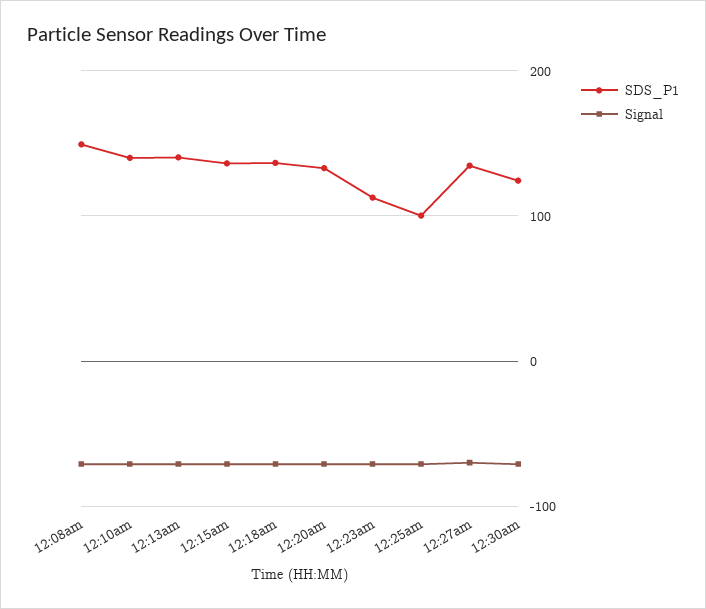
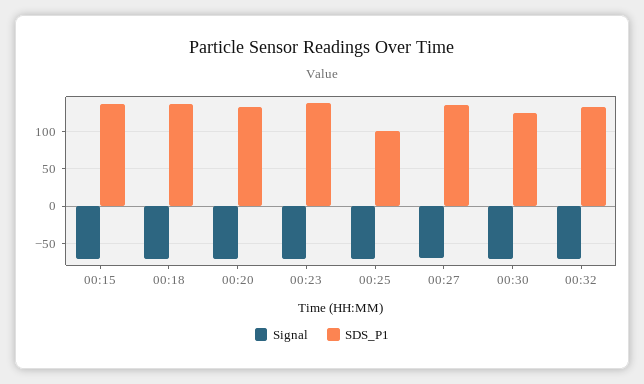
SDS_P1, 12:08am: 150 -> none
Signal, 12:08am: -70 -> none
SDS_P1, 12:10am: 140 -> none
Signal, 12:10am: -70 -> none
SDS_P1, 12:13am: 140 -> none
Signal, 12:13am: -70 -> none
SDS_P1, 12:23am: 110 -> 140
Signal, 00:32: none -> -70
SDS_P1, 00:32: none -> 130

